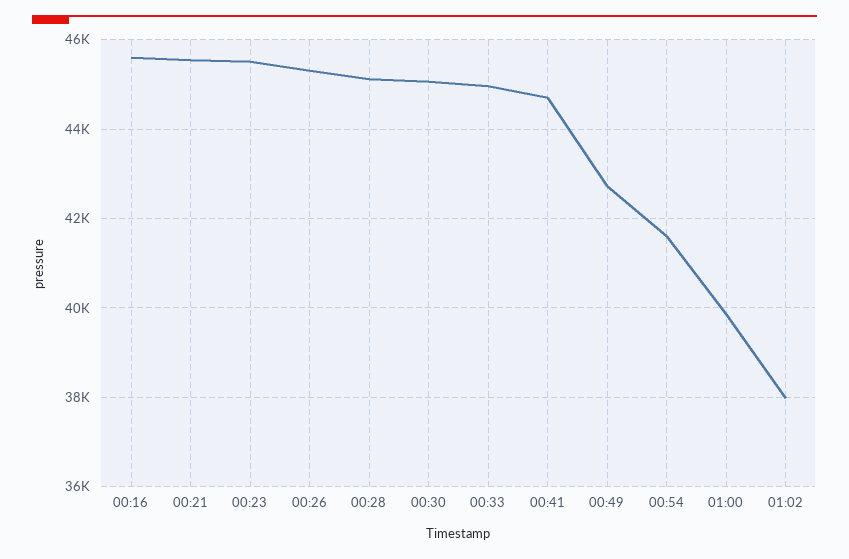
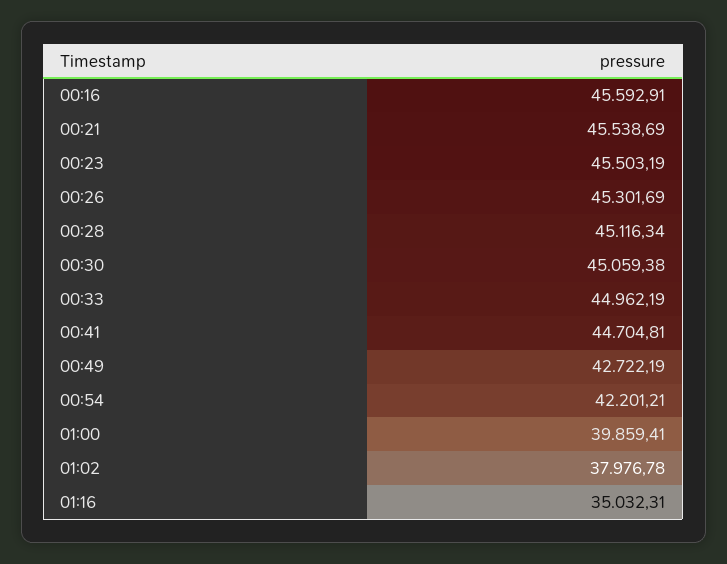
00:54: 41600 -> 42201.21
01:16: none -> 35032.31

